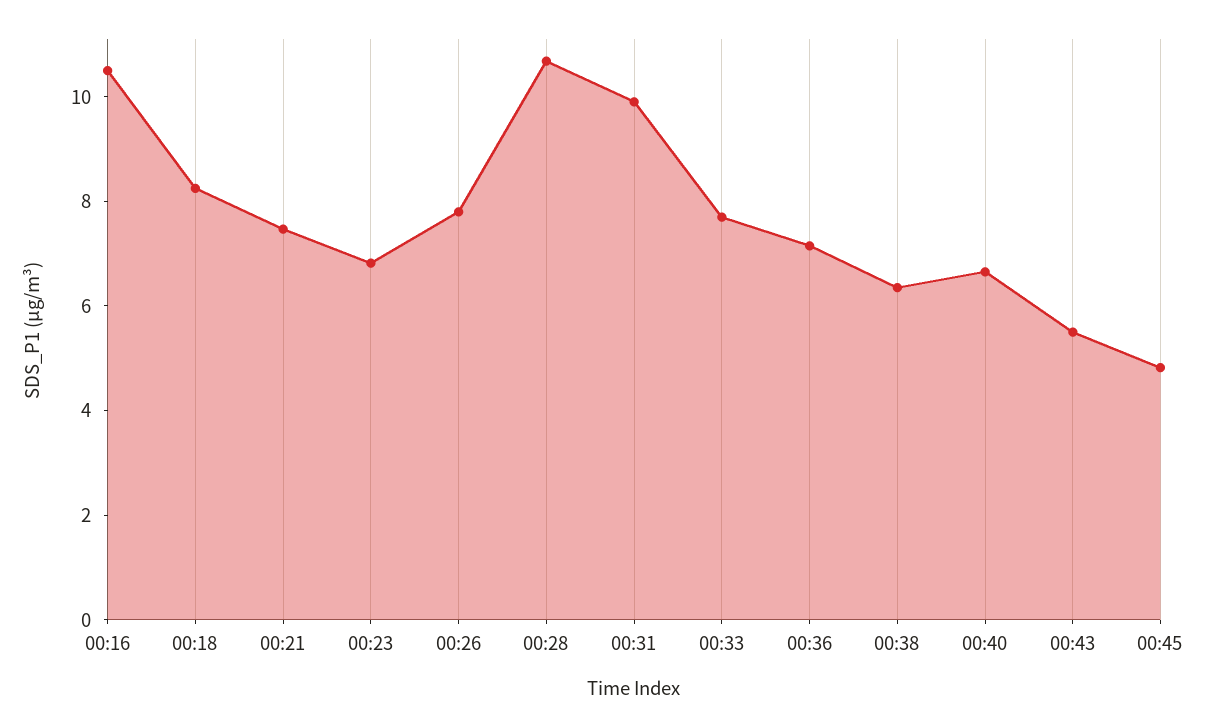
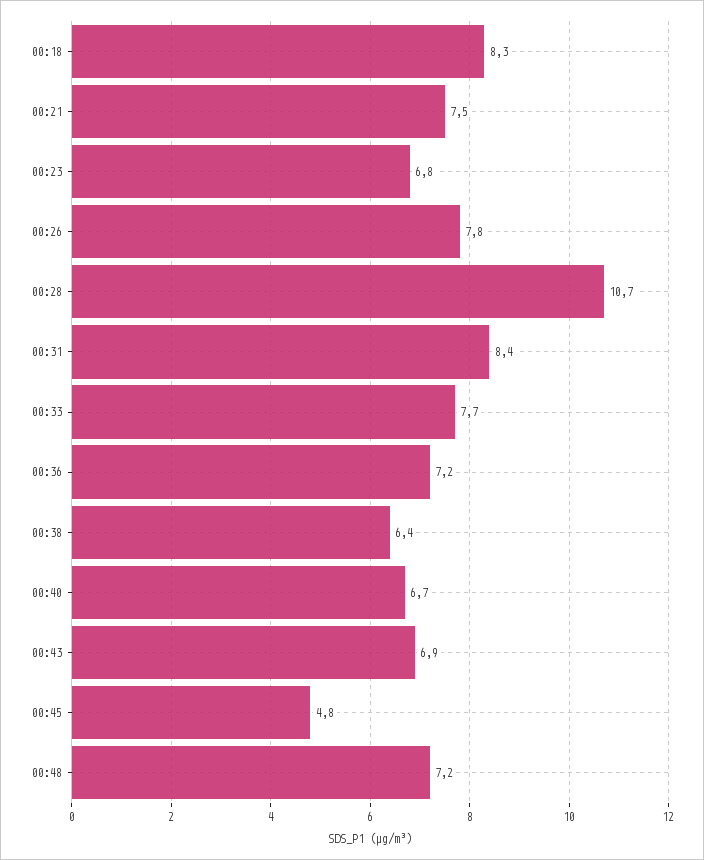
00:16: 10.5 -> none
00:31: 10 -> 8.4
00:43: 5.5 -> 6.9
00:48: none -> 7.2

